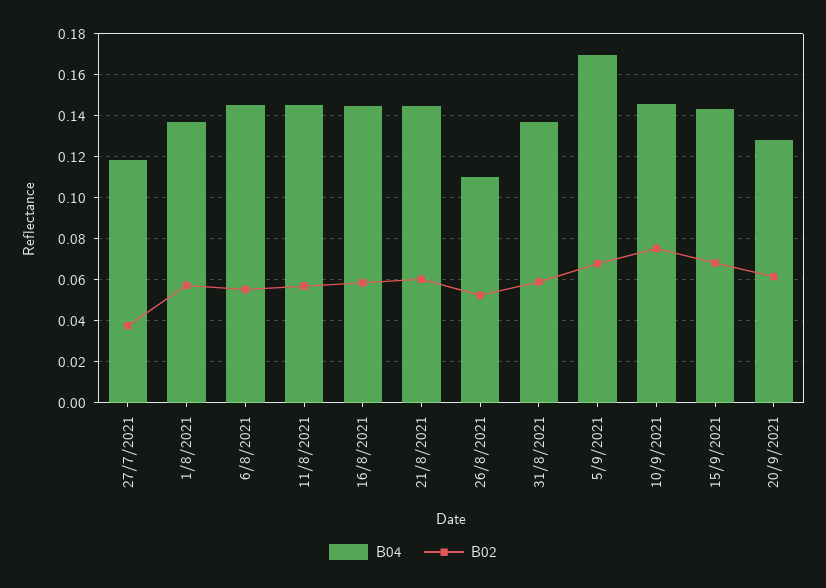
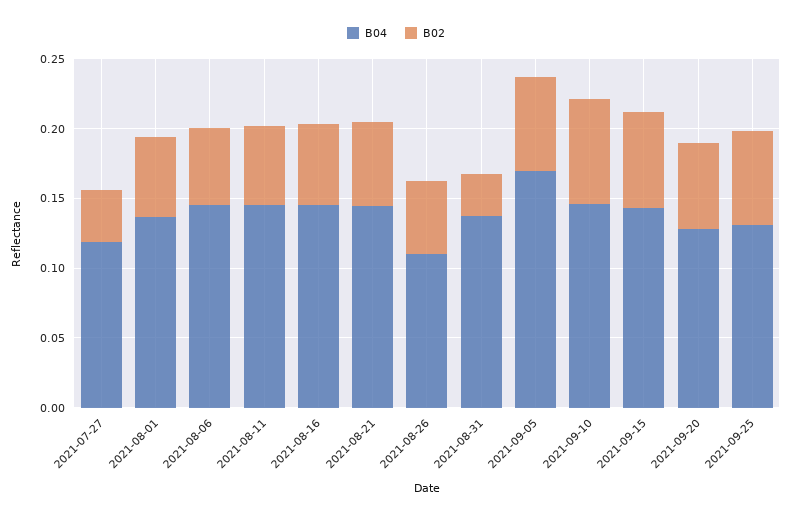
B02, 31/8/2021: 0.06 -> 0.03
B04, 2021-09-25: none -> 0.13
B02, 2021-09-25: none -> 0.07

